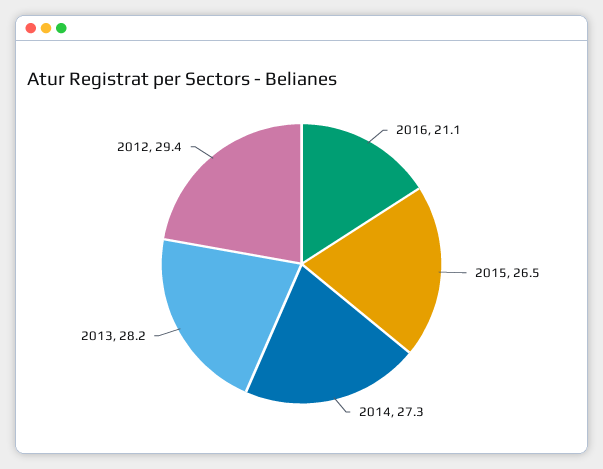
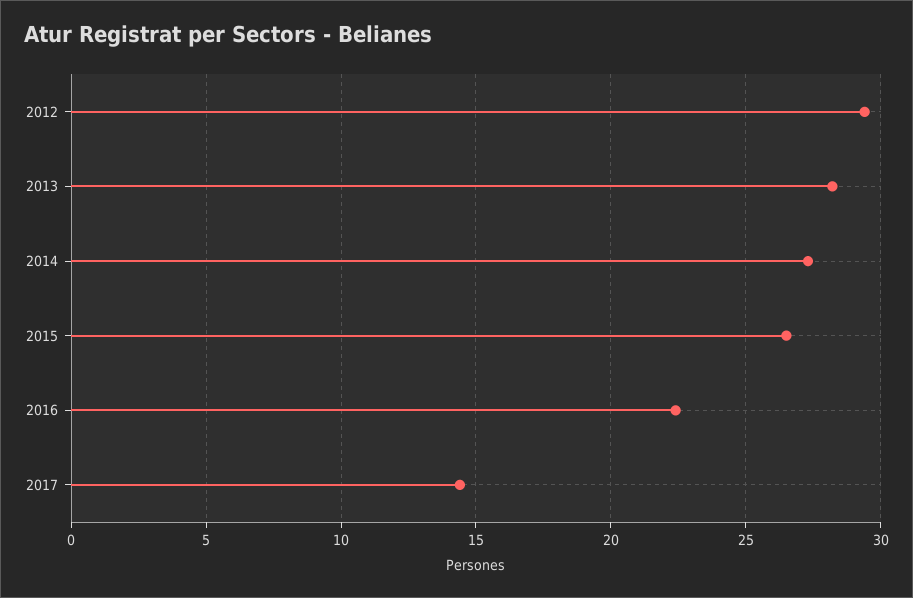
2016: 21.1 -> 22.5
2017: none -> 14.5

